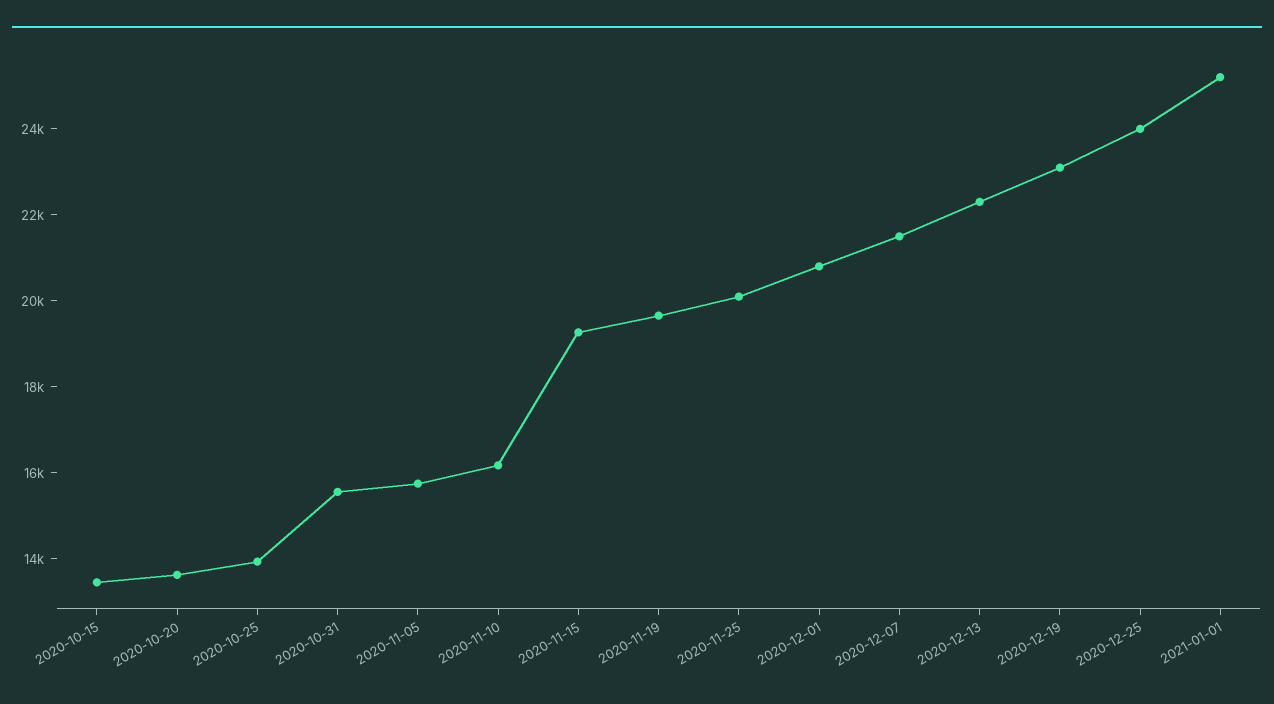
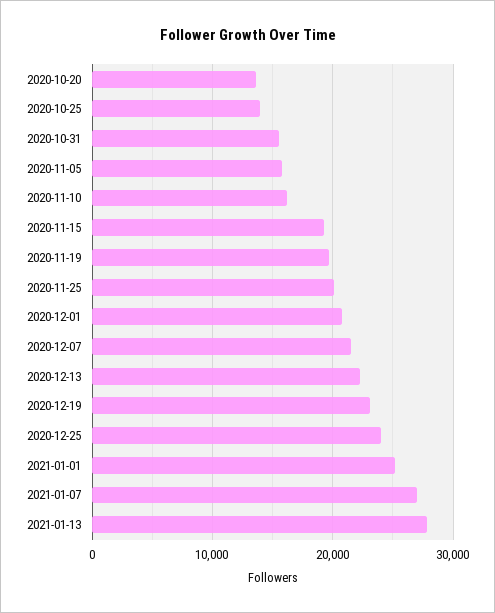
2020-10-15: 13500 -> none
2021-01-07: none -> 27000
2021-01-13: none -> 28000

